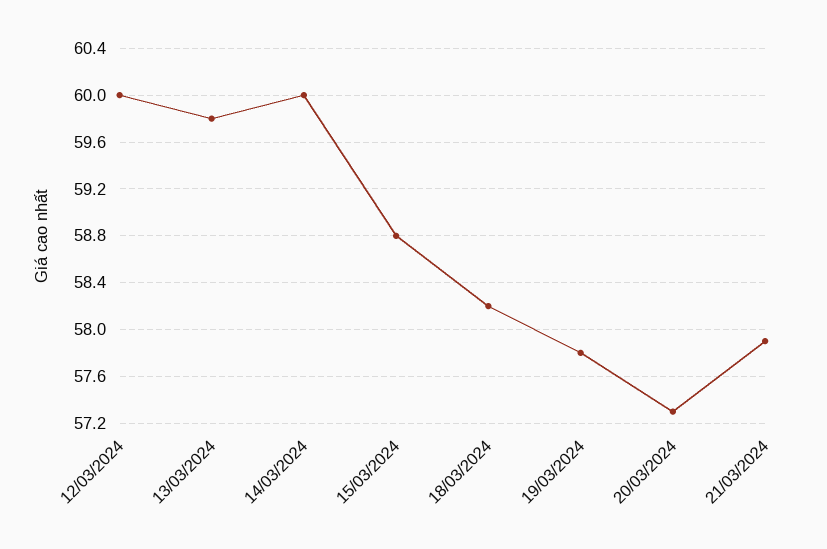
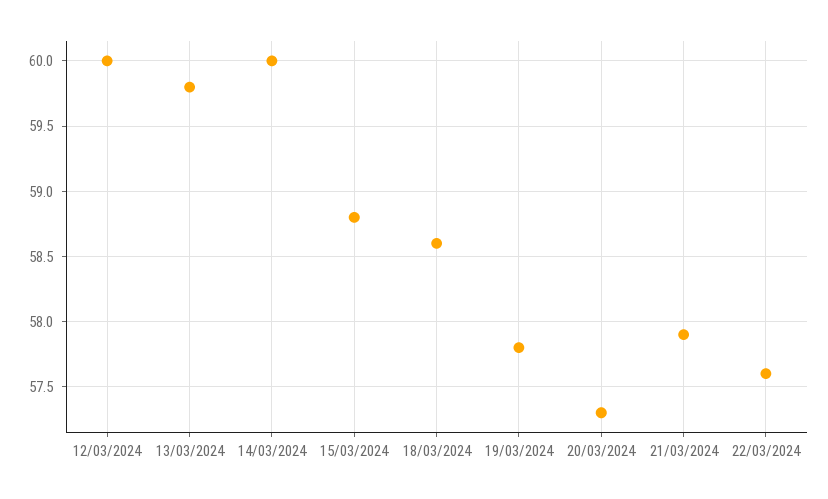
18/03/2024: 58.2 -> 58.6
22/03/2024: none -> 57.6

